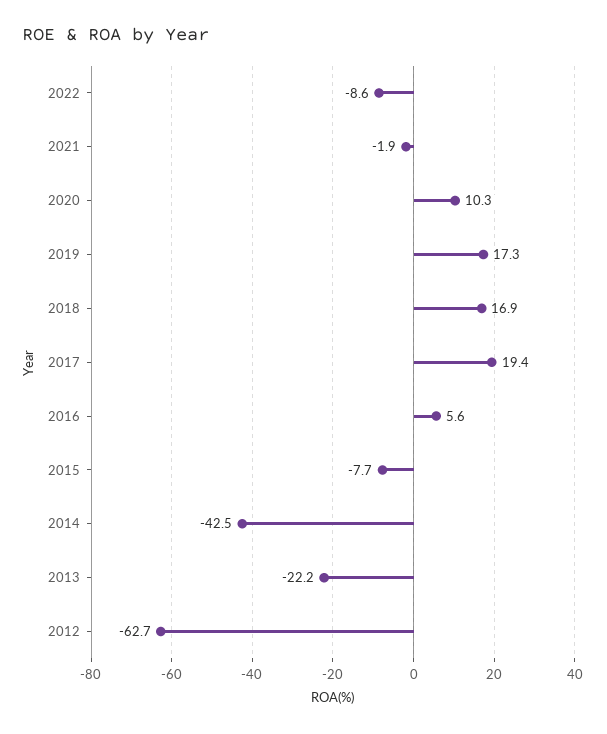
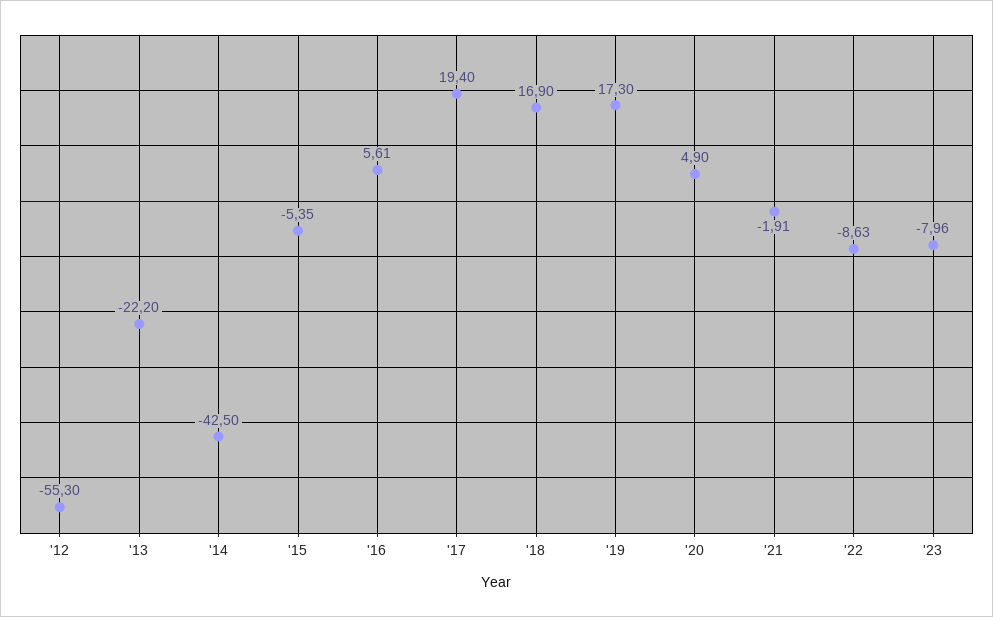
2020: 10.3 -> 4.9
2015: -7.7 -> -5.35
2012: -62.7 -> -55.3
'23: none -> -7.96

